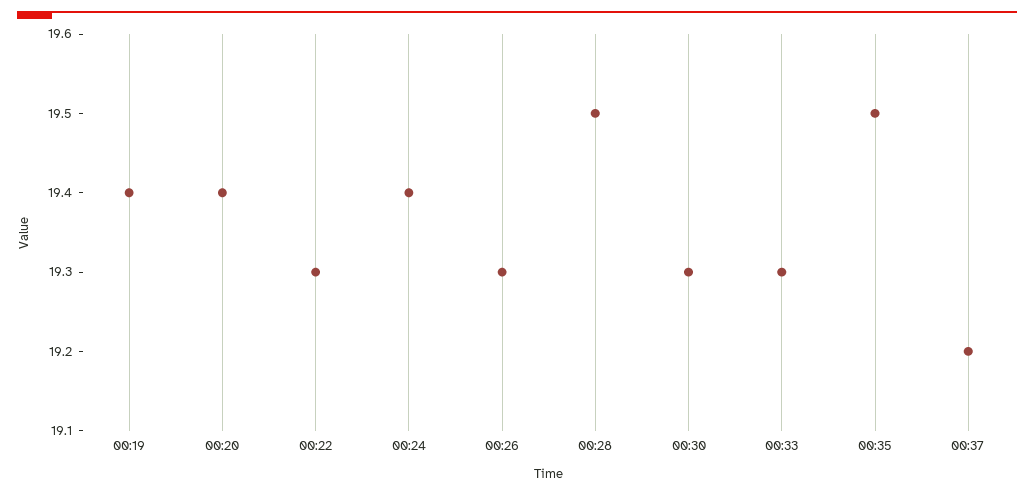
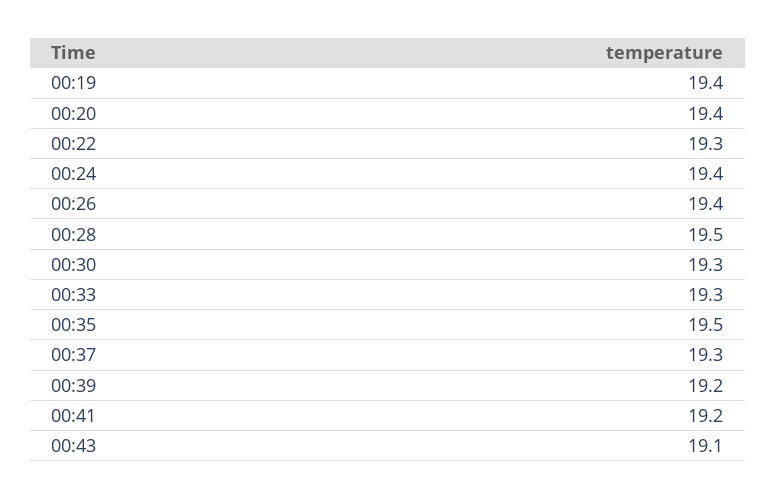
00:26: 19.3 -> 19.4
00:37: 19.2 -> 19.3
00:39: none -> 19.2
00:41: none -> 19.2
00:43: none -> 19.1

